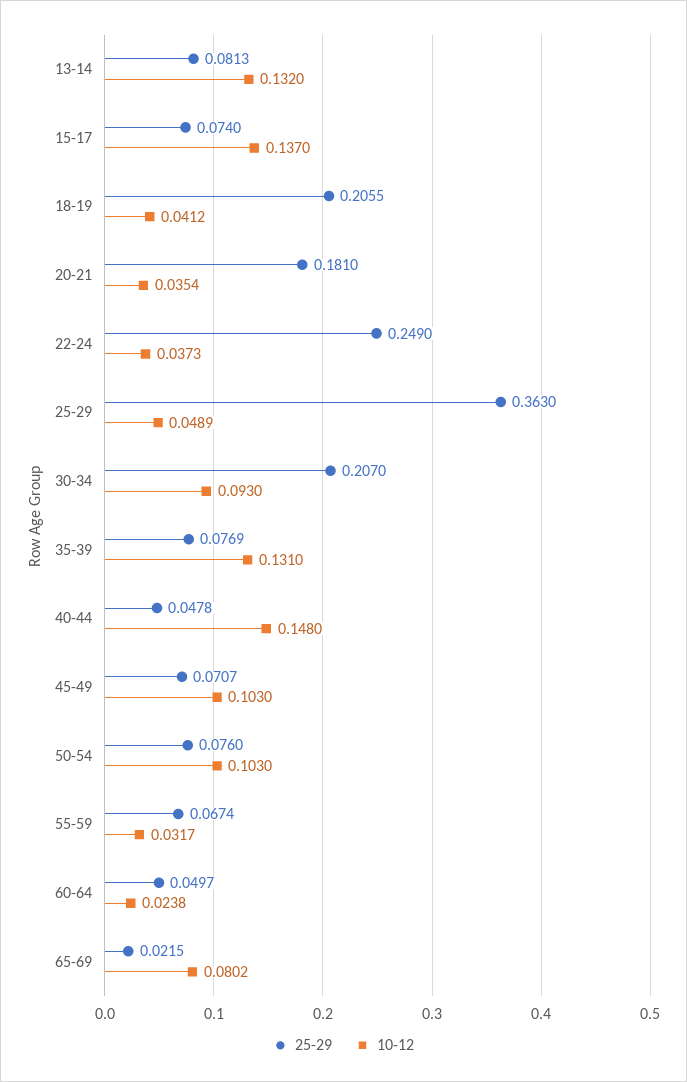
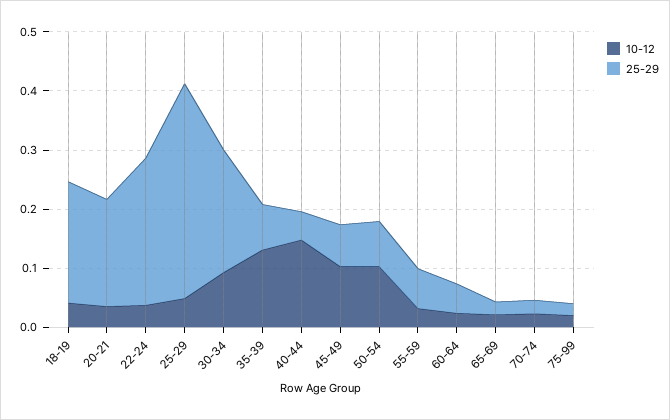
25-29, 13-14: 0.0813 -> none
10-12, 13-14: 0.132 -> none
25-29, 15-17: 0.074 -> none
10-12, 15-17: 0.137 -> none
10-12, 65-69: 0.0802 -> 0.02
10-12, 70-74: none -> 0.02
25-29, 70-74: none -> 0.02
10-12, 75-99: none -> 0.02
25-29, 75-99: none -> 0.02

